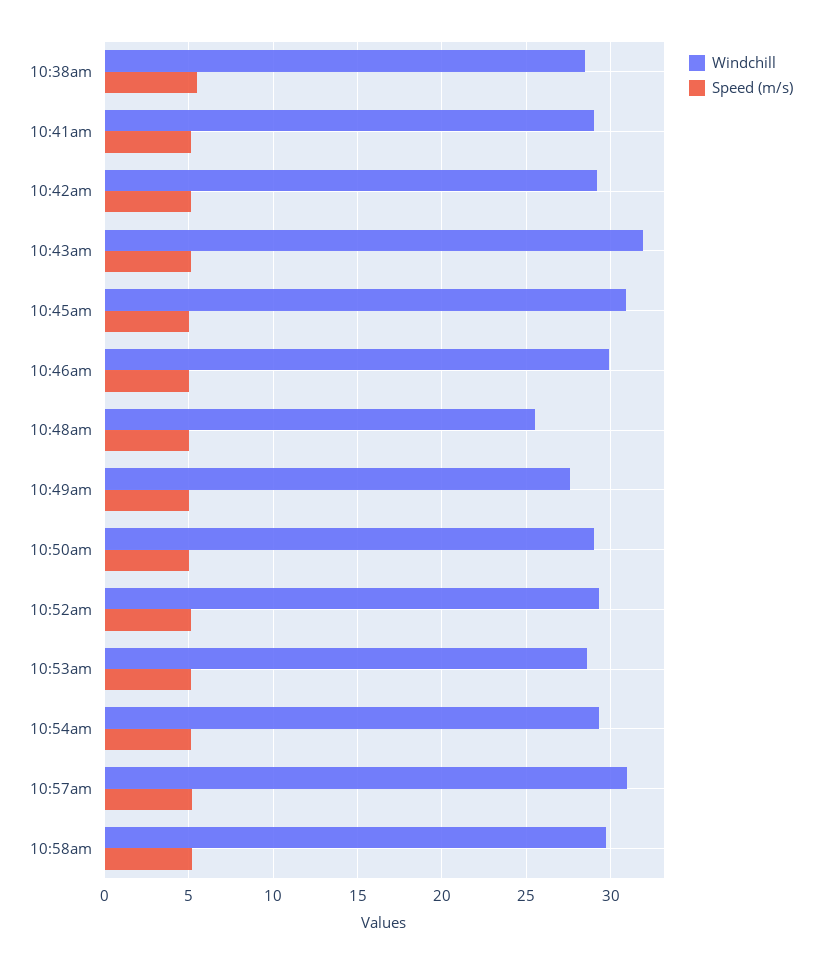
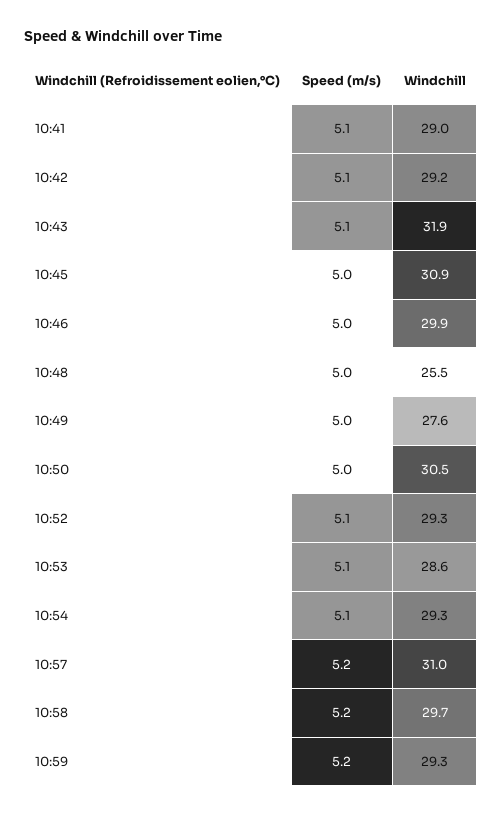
Windchill, 10:38am: 28.5 -> none
Speed (m/s), 10:38am: 5.5 -> none
Windchill, 10:50am: 29 -> 30.5
Speed (m/s), 10:59: none -> 5.2
Windchill, 10:59: none -> 29.3

